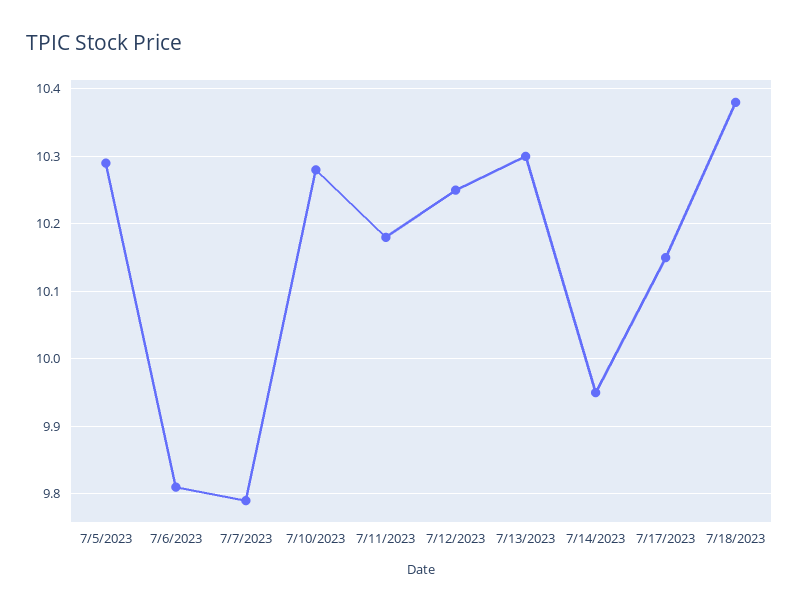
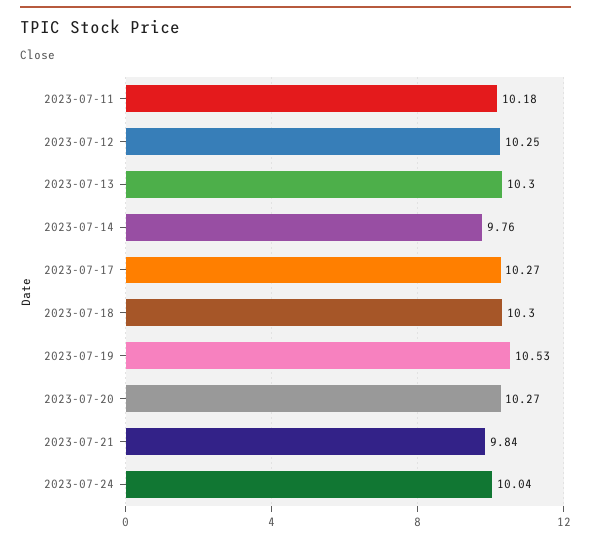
7/5/2023: 10.29 -> none
7/6/2023: 9.81 -> none
7/7/2023: 9.79 -> none
7/10/2023: 10.28 -> none
7/14/2023: 9.95 -> 9.76
7/17/2023: 10.15 -> 10.27
7/18/2023: 10.38 -> 10.3
2023-07-19: none -> 10.53
2023-07-20: none -> 10.27
2023-07-21: none -> 9.84
2023-07-24: none -> 10.04

